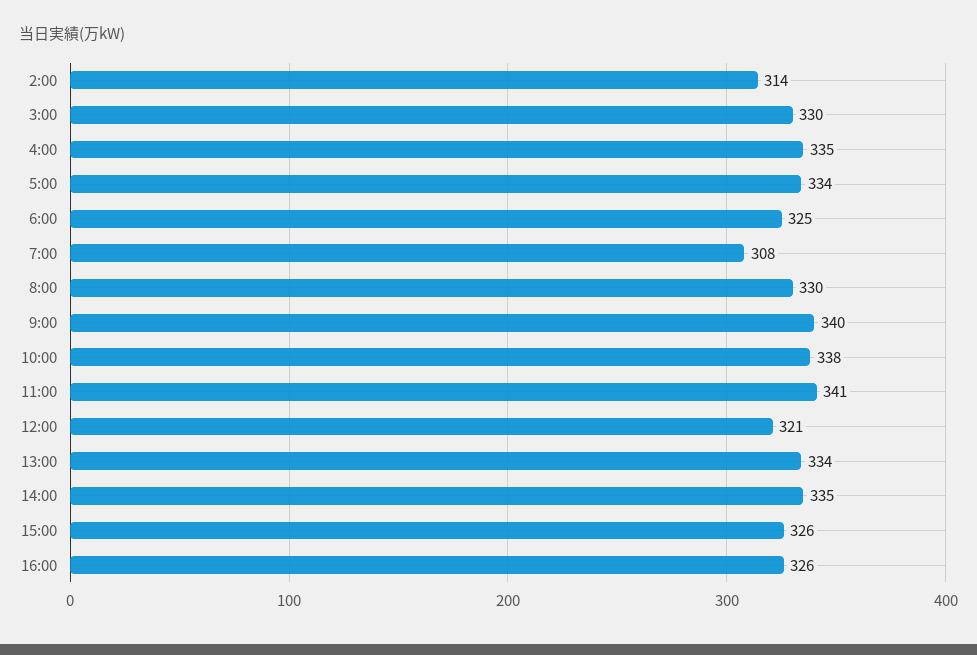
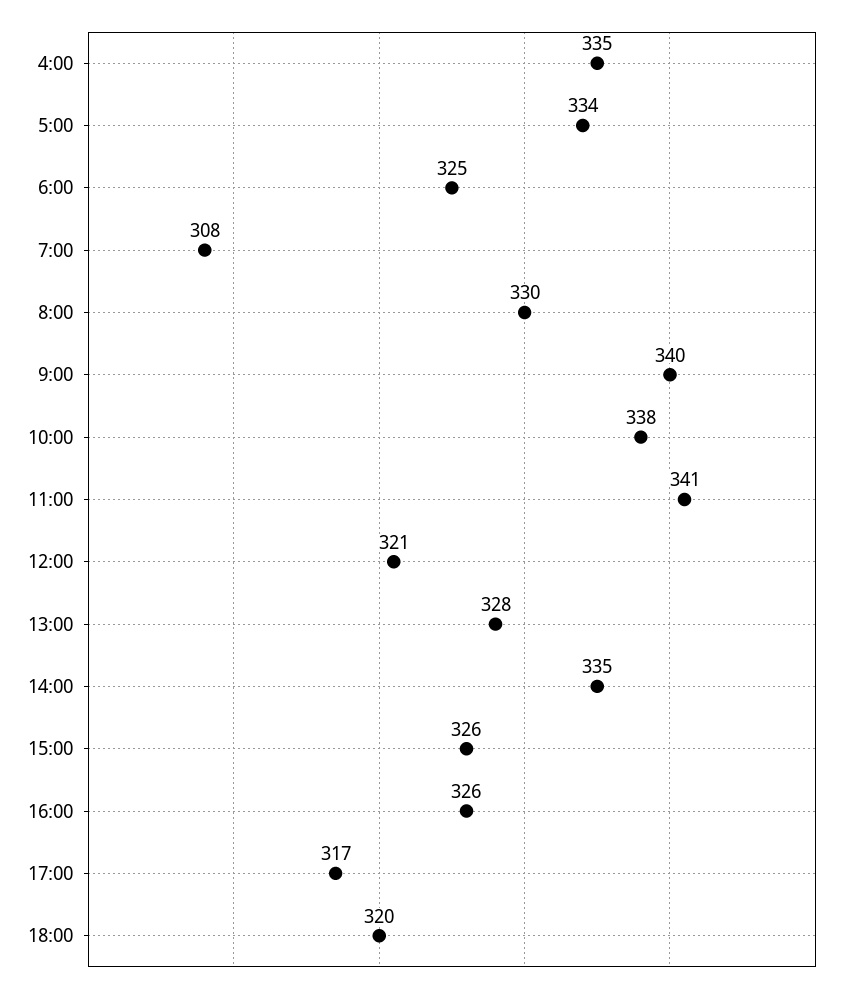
2:00: 314 -> none
3:00: 330 -> none
13:00: 334 -> 328
17:00: none -> 317
18:00: none -> 320

